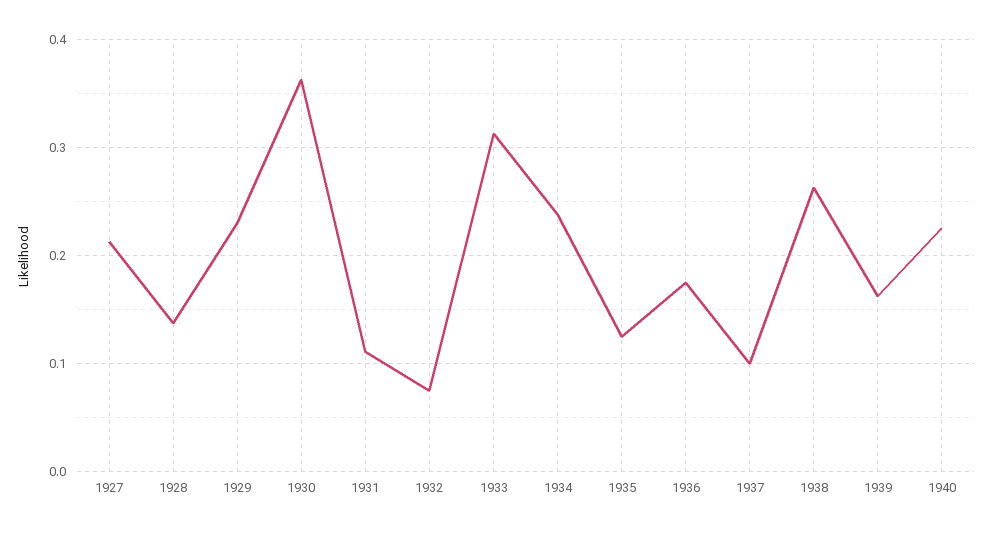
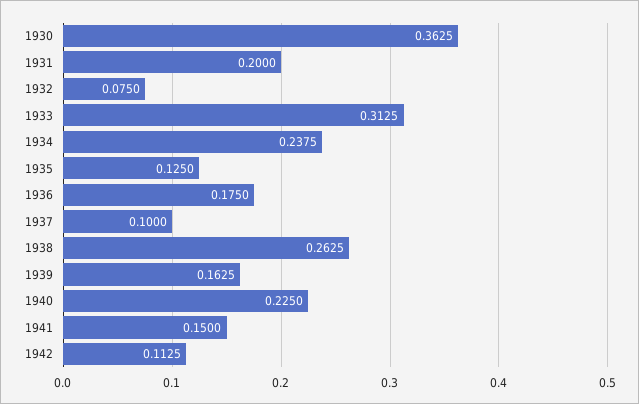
1927: 0.21 -> none
1928: 0.14 -> none
1929: 0.23 -> none
1931: 0.11 -> 0.2
1941: none -> 0.15
1942: none -> 0.1125

